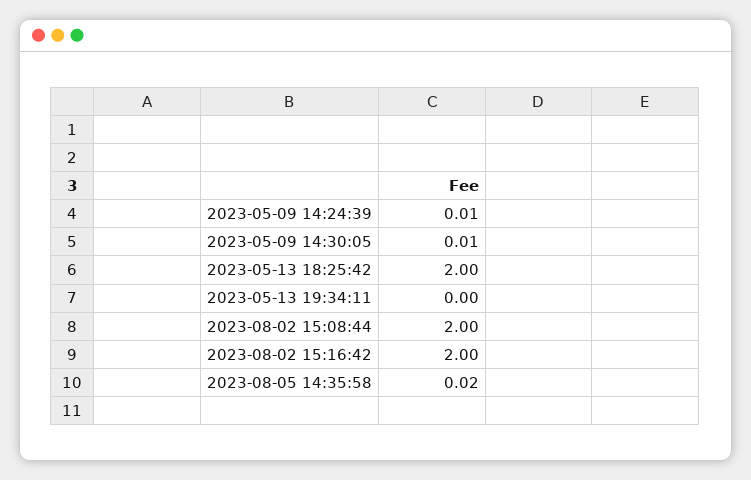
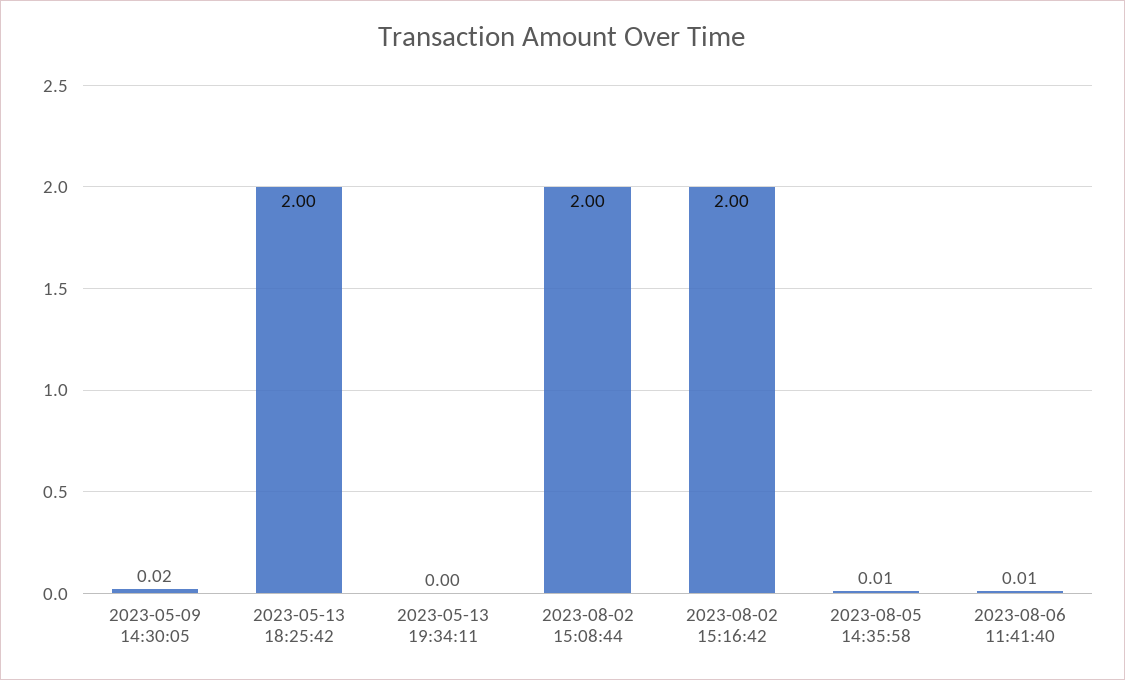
2023-05-09 14:24:39: 0.01 -> none
2023-05-09 14:30:05: 0.01 -> 0.02
2023-08-05 14:35:58: 0.02 -> 0.01
2023-08-06 11:41:40: none -> 0.01

